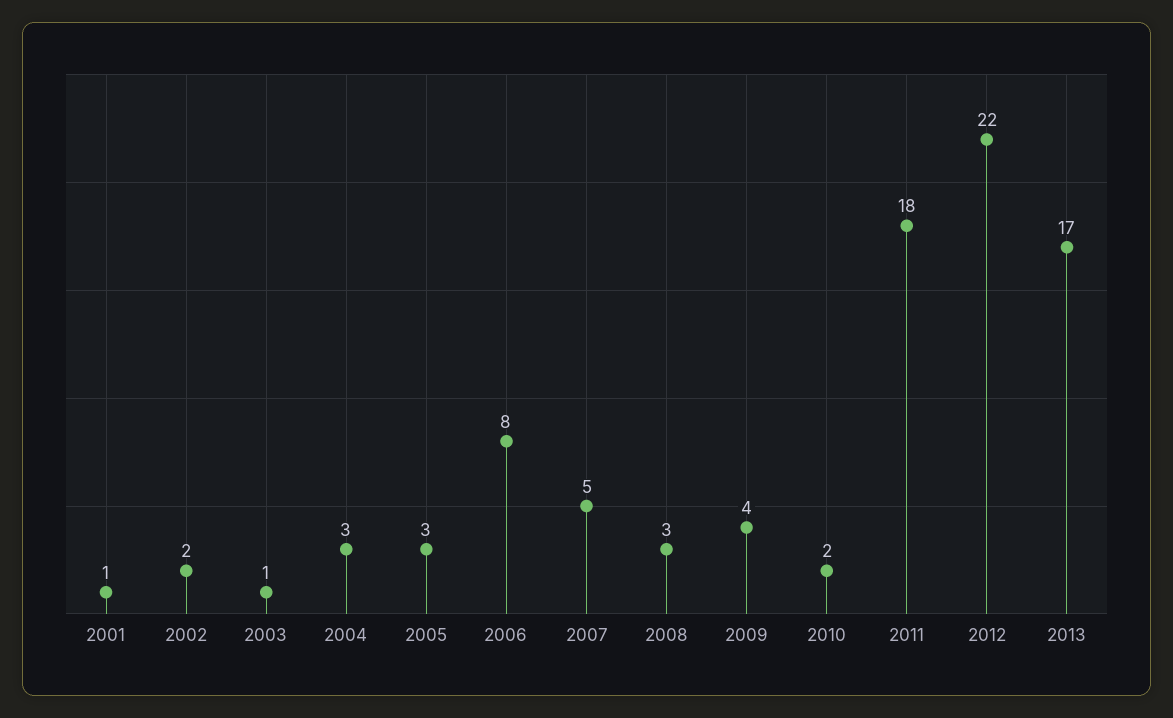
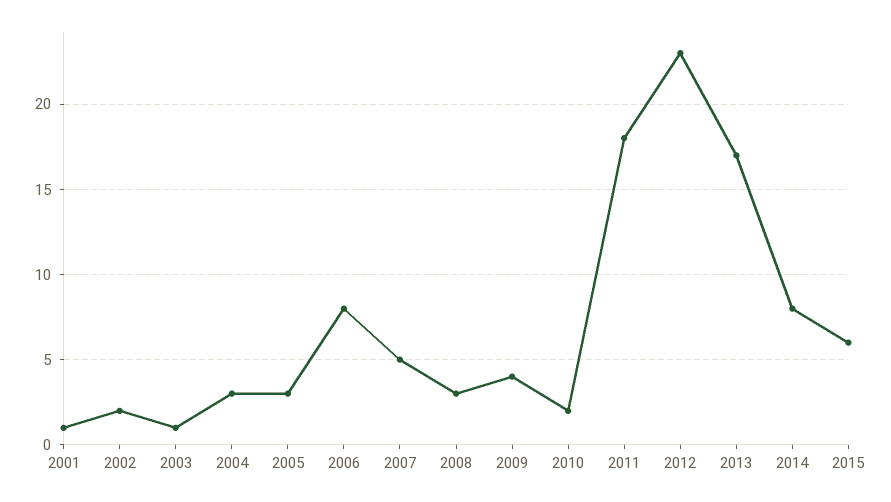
2012: 22 -> 23
2014: none -> 8
2015: none -> 6

